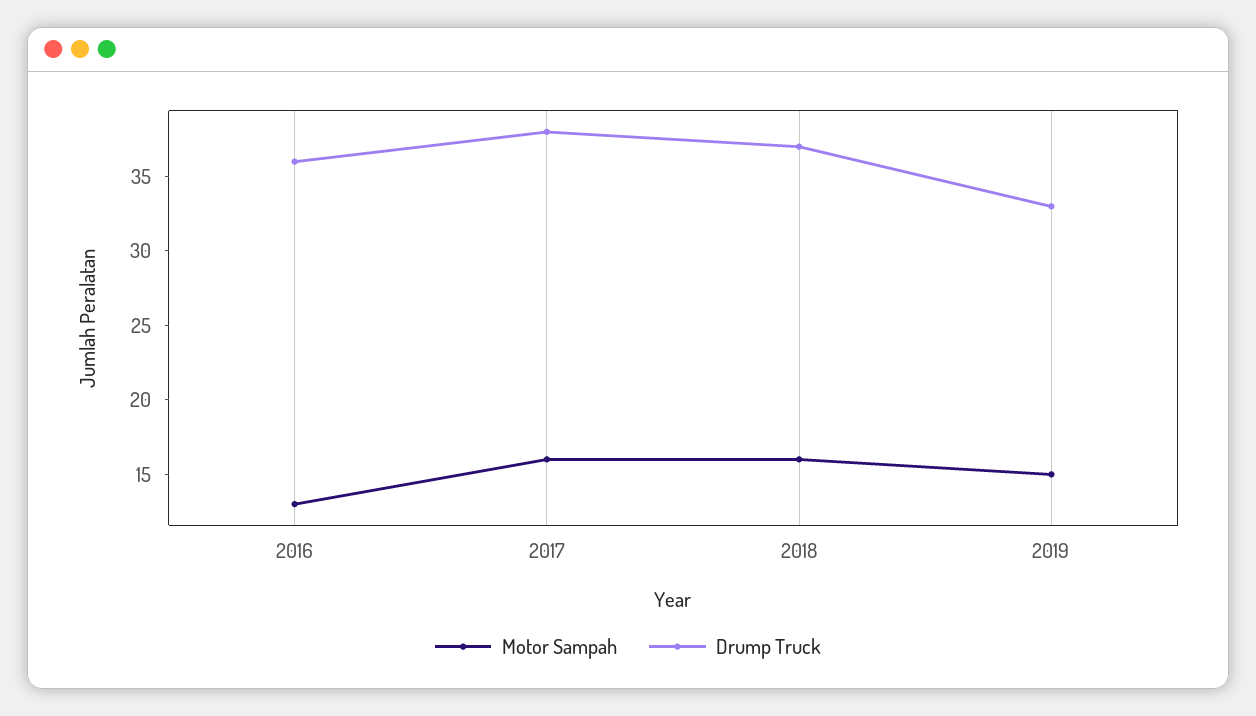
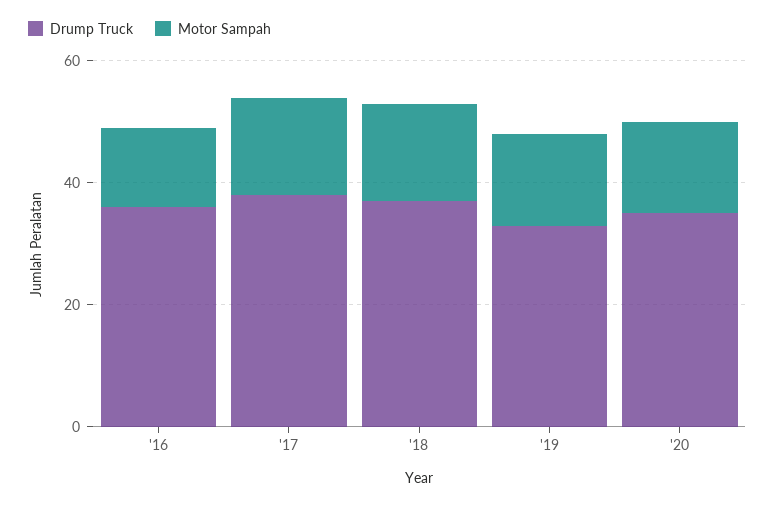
Drump Truck, '20: none -> 35
Motor Sampah, '20: none -> 15

